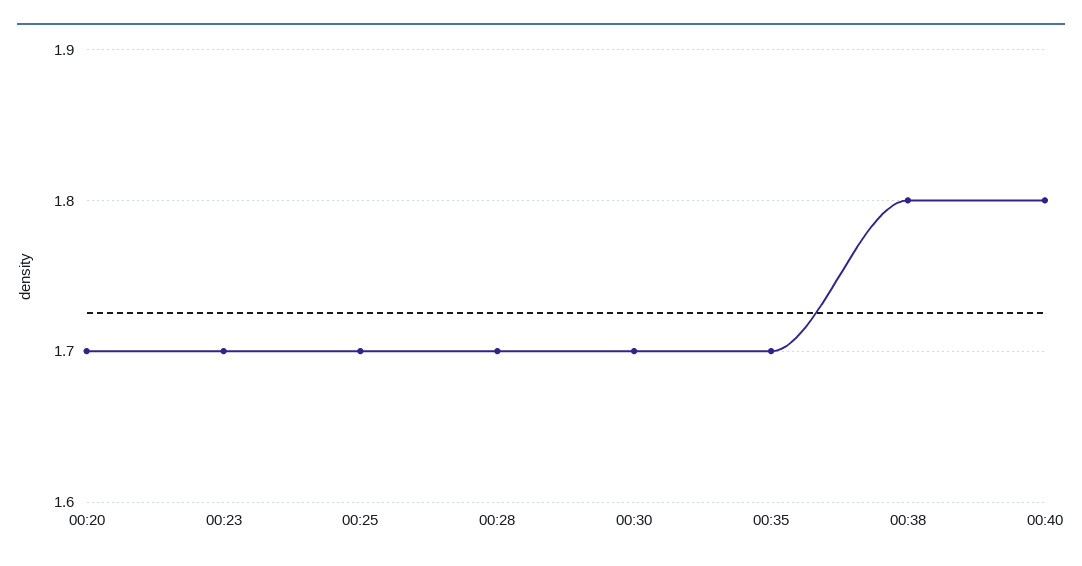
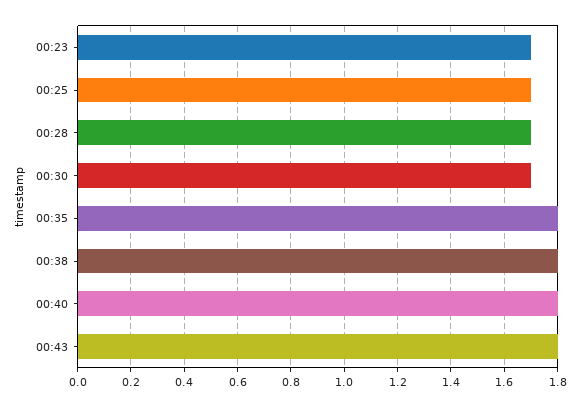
00:20: 1.7 -> none
00:35: 1.7 -> 1.8
00:43: none -> 1.8

